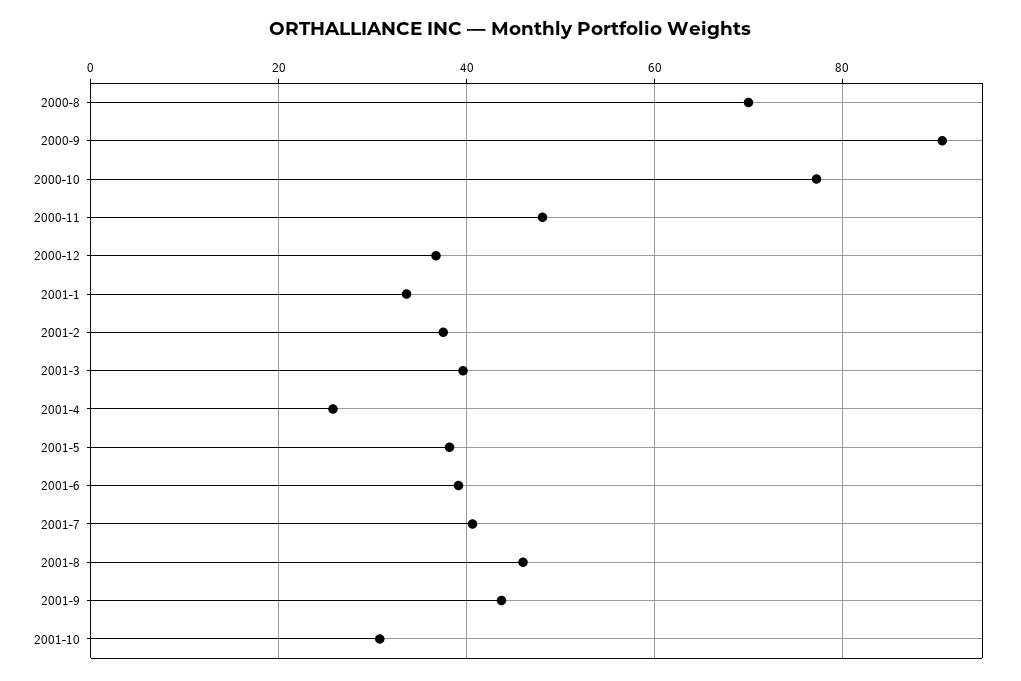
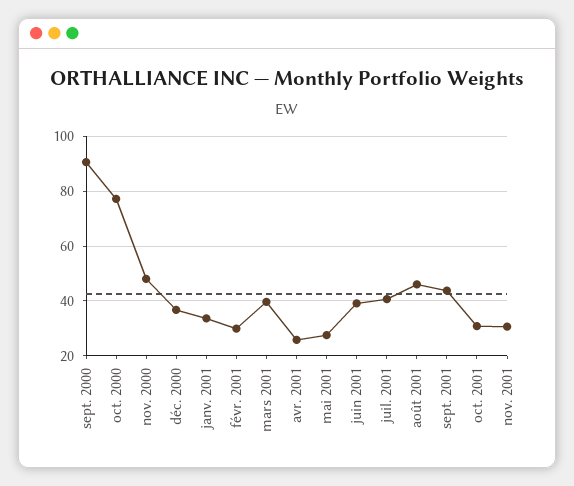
2000-8: 70 -> none
2001-2: 38 -> 30
2001-5: 38 -> 27.5
nov. 2001: none -> 30

